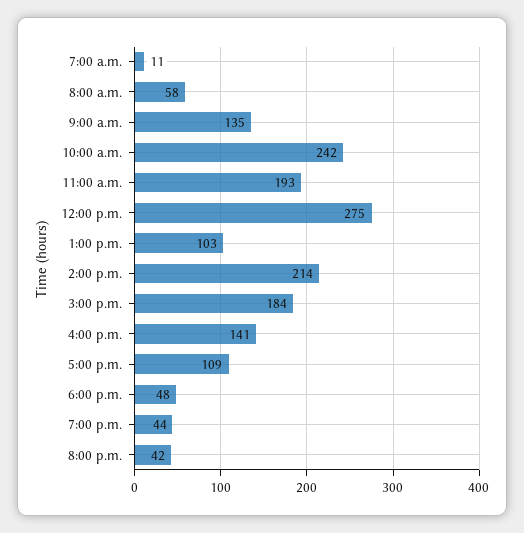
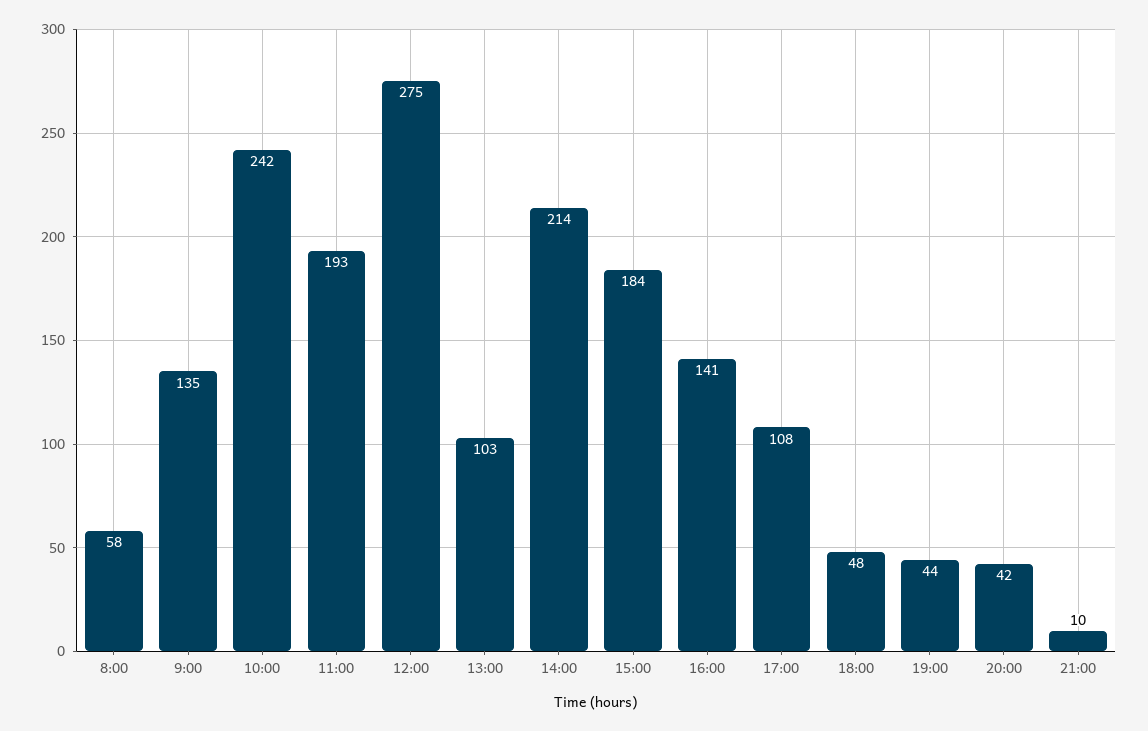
7:00 a.m.: 11 -> none
5:00 p.m.: 109 -> 108
21:00: none -> 10

